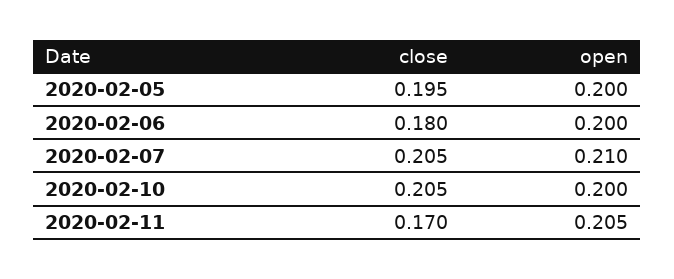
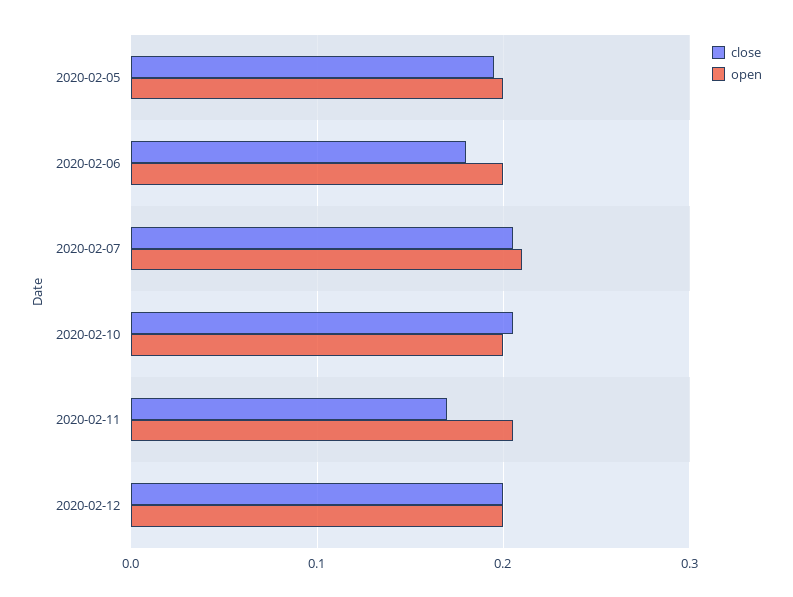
close, 2020-02-12: none -> 0.2
open, 2020-02-12: none -> 0.2

